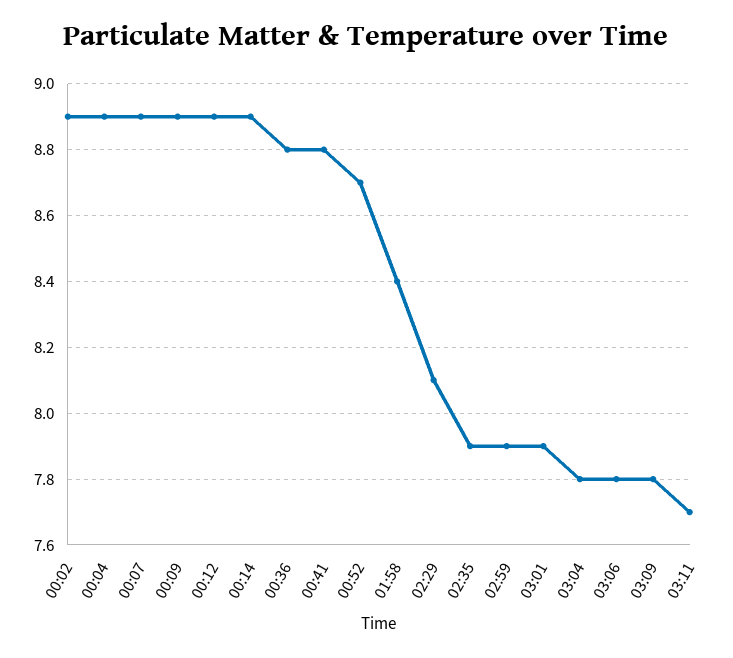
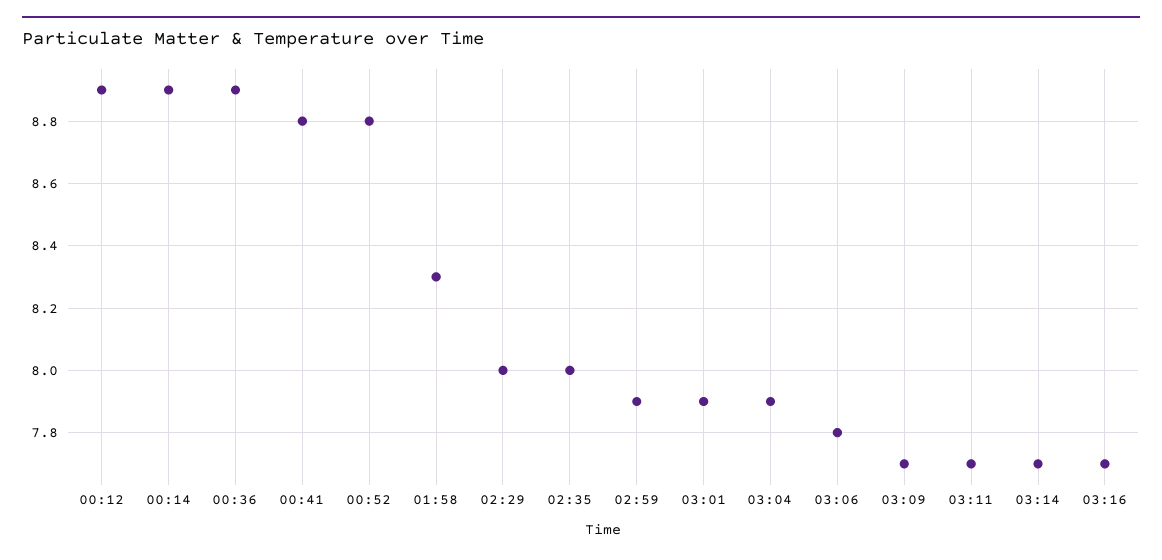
00:02: 8.9 -> none
00:04: 8.9 -> none
00:07: 8.9 -> none
00:09: 8.9 -> none
00:36: 8.8 -> 8.9
00:52: 8.7 -> 8.8
01:58: 8.4 -> 8.3
02:29: 8.1 -> 8
02:35: 7.9 -> 8
03:04: 7.8 -> 7.9
03:09: 7.8 -> 7.7
03:14: none -> 7.7
03:16: none -> 7.7

